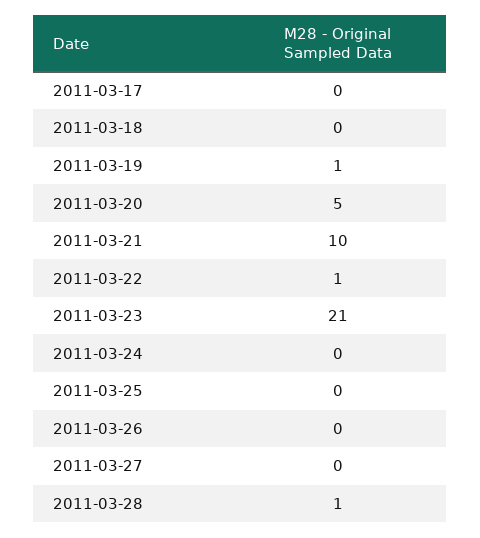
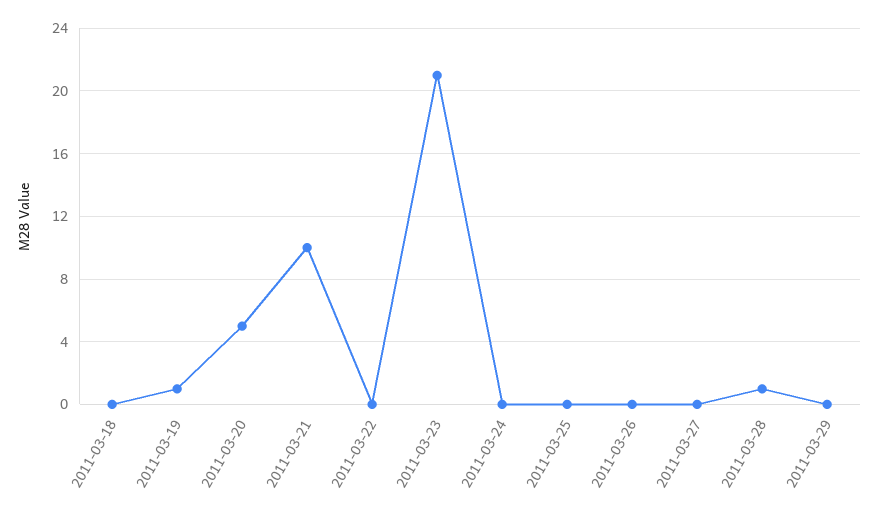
2011-03-17: 0 -> none
2011-03-22: 1 -> 0
2011-03-29: none -> 0

